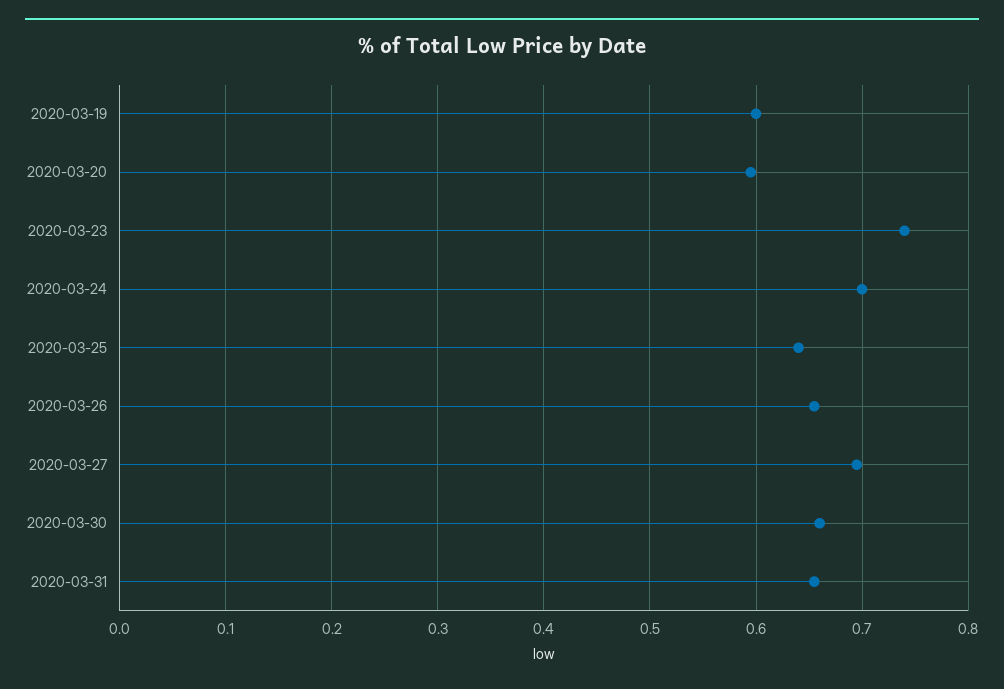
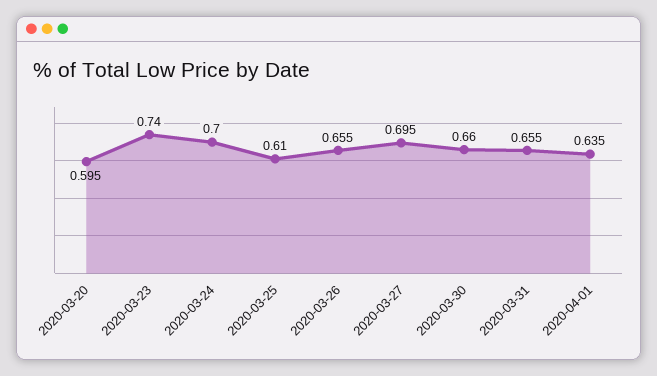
2020-03-19: 0.6 -> none
2020-03-25: 0.64 -> 0.61
2020-04-01: none -> 0.635

